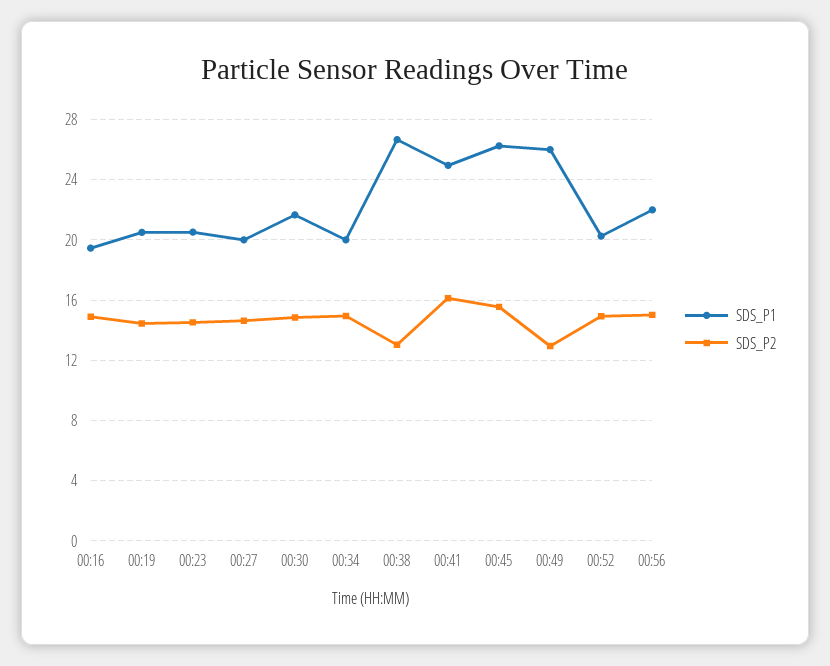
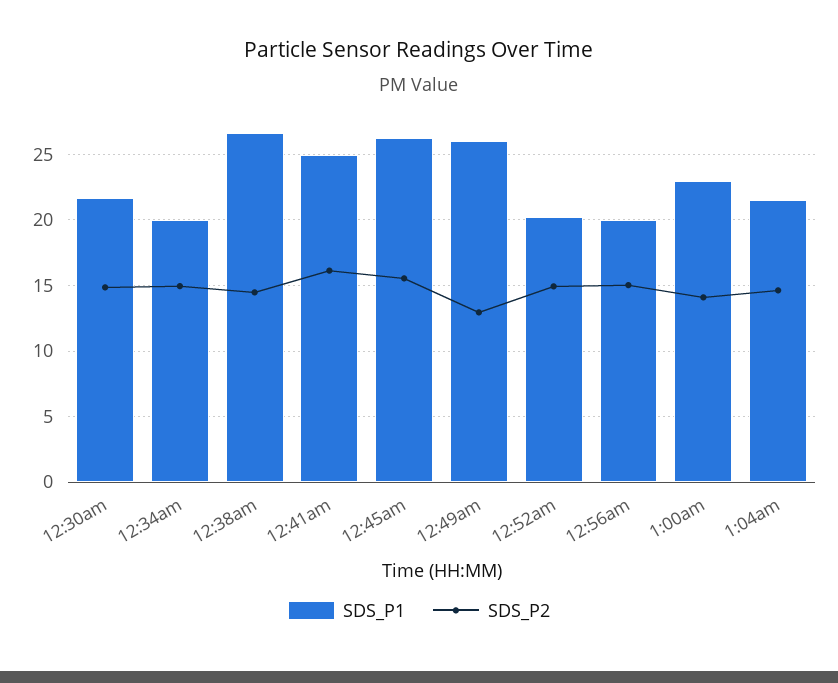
SDS_P1, 00:16: 19.5 -> none
SDS_P2, 00:16: 15 -> none
SDS_P1, 00:19: 20.5 -> none
SDS_P2, 00:19: 14.5 -> none
SDS_P1, 00:23: 20.5 -> none
SDS_P2, 00:23: 14.5 -> none
SDS_P1, 00:27: 20 -> none
SDS_P2, 00:27: 14.5 -> none
SDS_P2, 00:38: 13 -> 14.5
SDS_P1, 00:56: 22 -> 20
SDS_P1, 1:00am: none -> 23
SDS_P2, 1:00am: none -> 14
SDS_P1, 1:04am: none -> 21.5
SDS_P2, 1:04am: none -> 14.5

